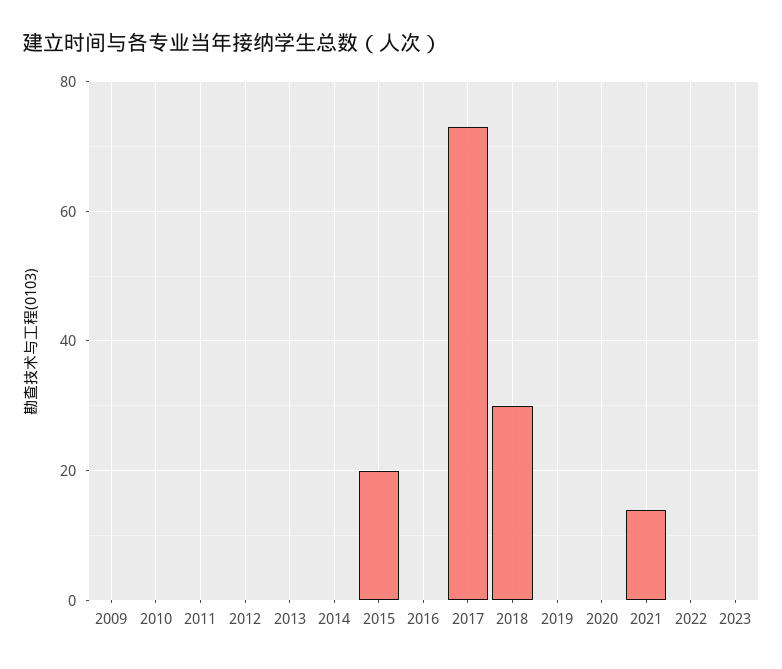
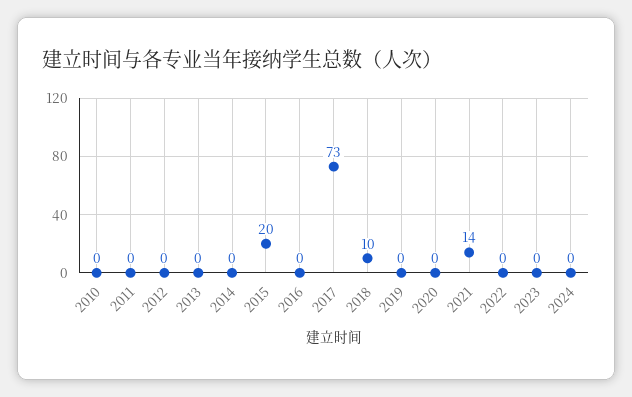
2009: 0 -> none
2018: 30 -> 10
2024: none -> 0

